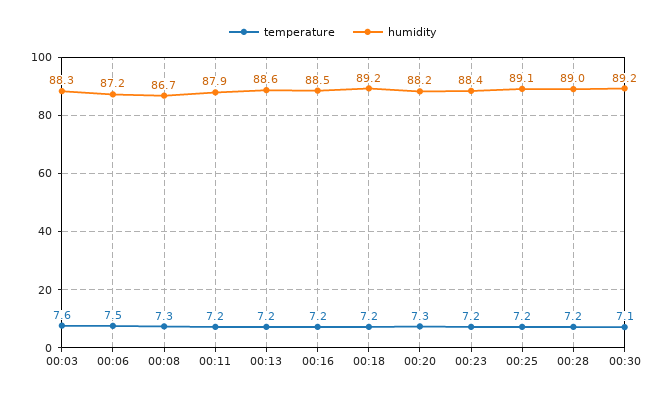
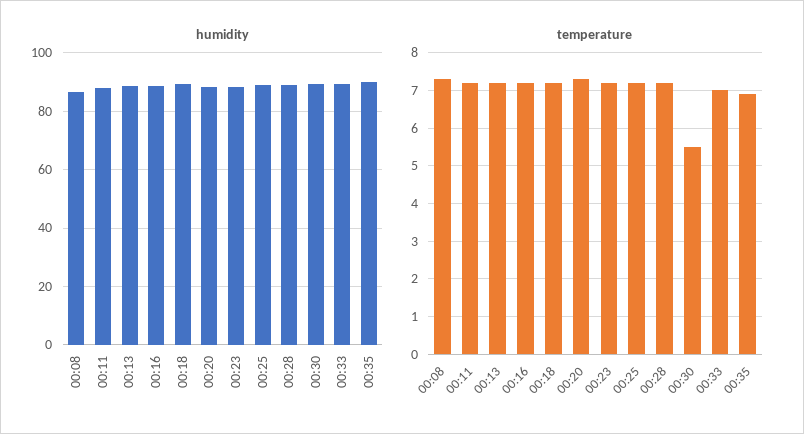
temperature, 00:03: 7.6 -> none
humidity, 00:03: 88.3 -> none
temperature, 00:06: 7.5 -> none
humidity, 00:06: 87.2 -> none
temperature, 00:30: 7.1 -> 5.5
humidity, 00:33: none -> 90
humidity, 00:35: none -> 90
temperature, 00:33: none -> 7
temperature, 00:35: none -> 7

